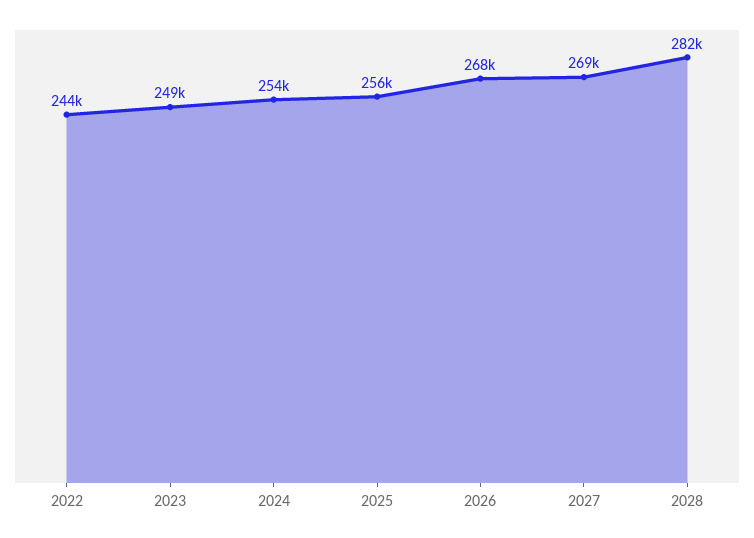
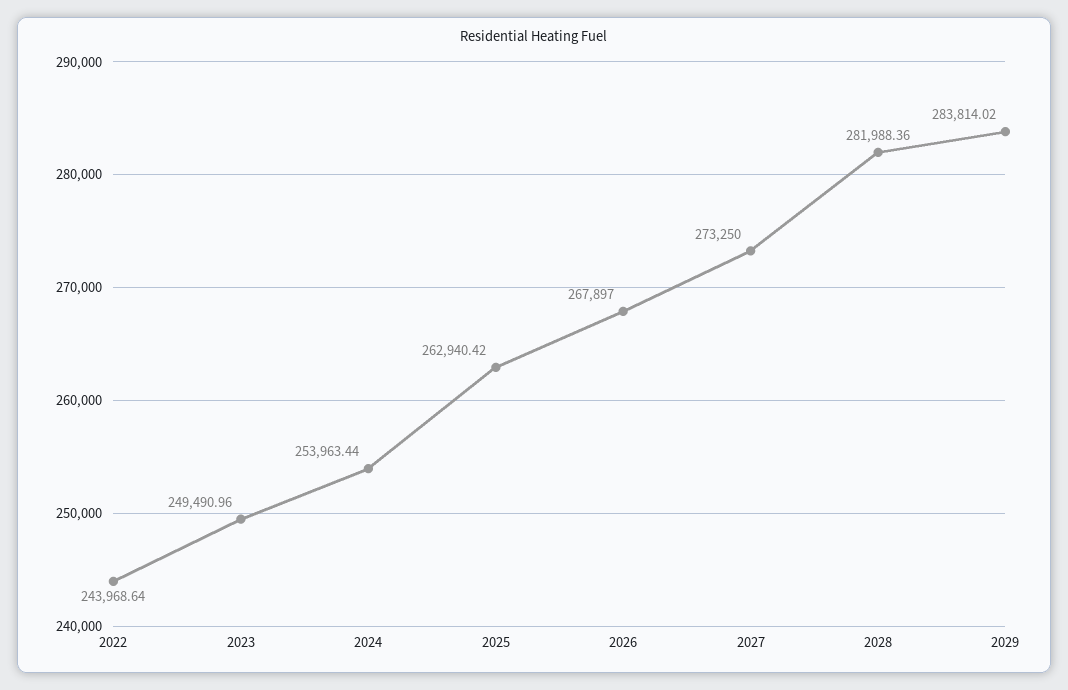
2025: 256000 -> 262940.42
2027: 269000 -> 273250
2029: none -> 283814.02

